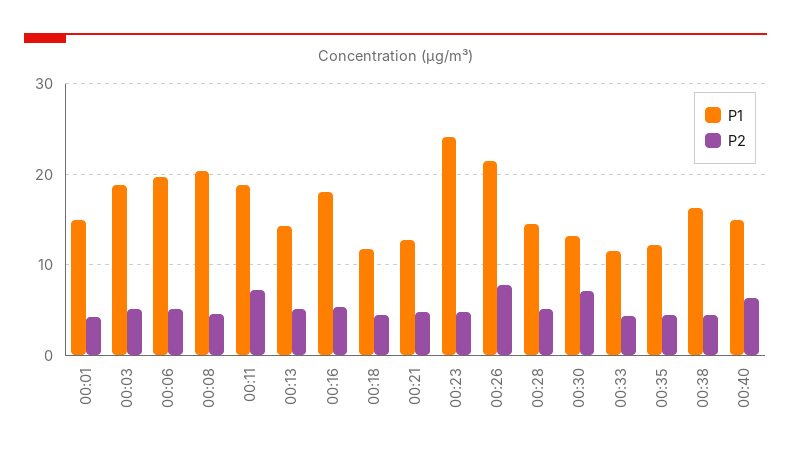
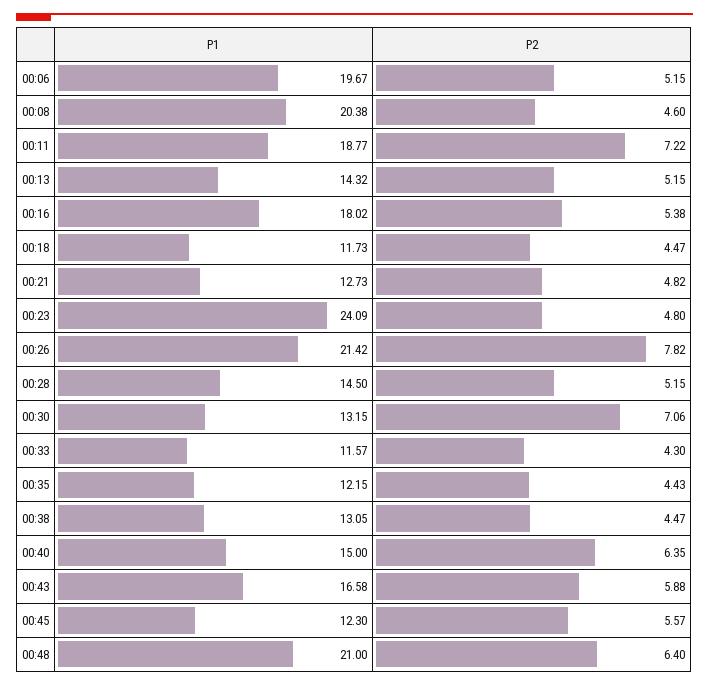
P1, 00:01: 15 -> none
P2, 00:01: 4 -> none
P1, 00:03: 19 -> none
P2, 00:03: 5 -> none
P1, 00:38: 16 -> 13.05
P1, 00:43: none -> 16.58
P2, 00:43: none -> 5.88
P1, 00:45: none -> 12.3
P2, 00:45: none -> 5.57
P1, 00:48: none -> 21
P2, 00:48: none -> 6.4

